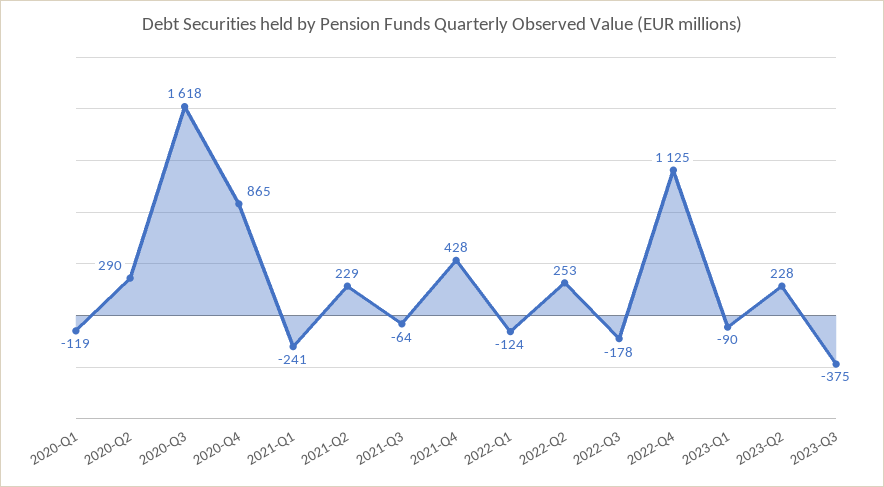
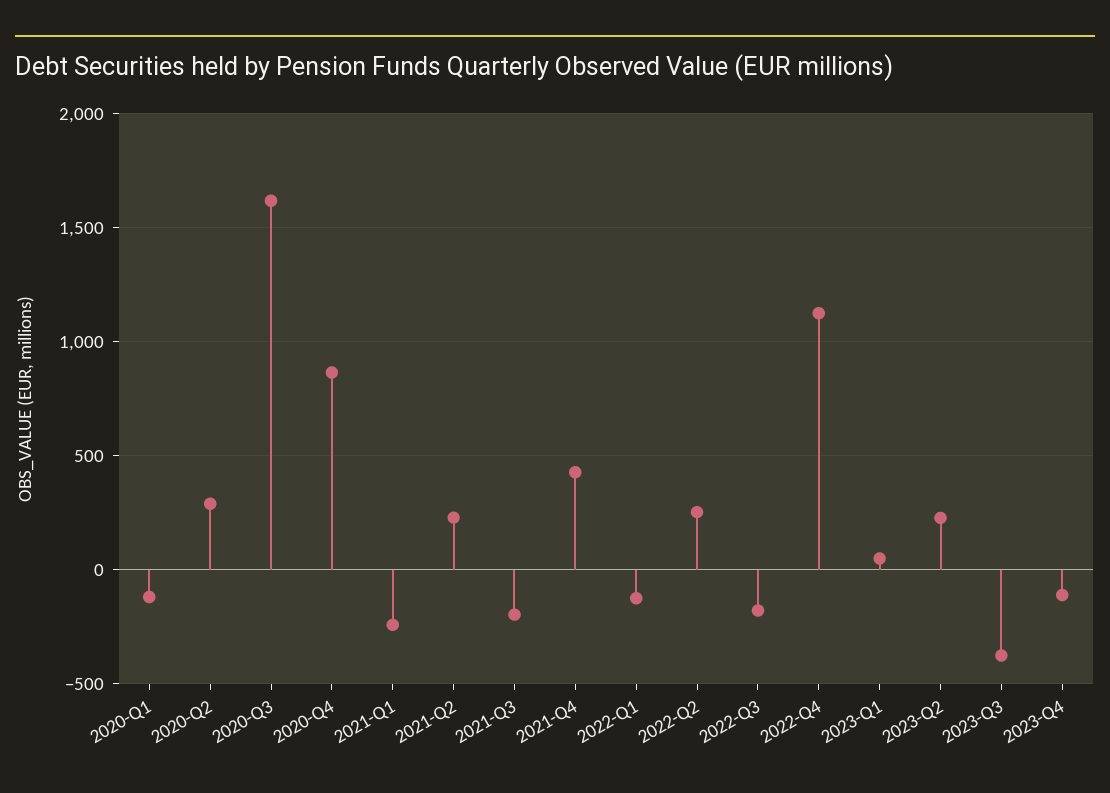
2021-Q3: -64 -> -200
2023-Q1: -90 -> 50
2023-Q4: none -> -100

